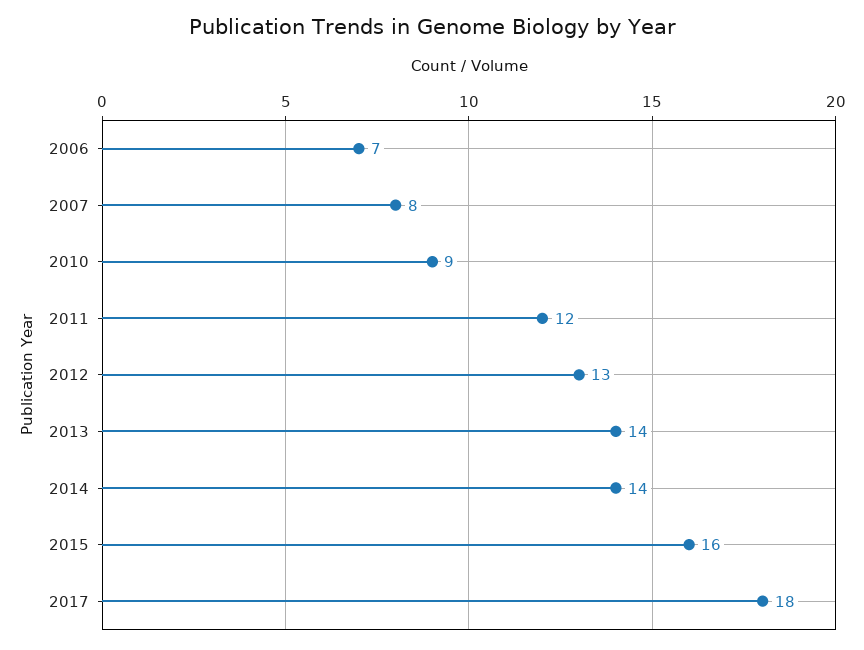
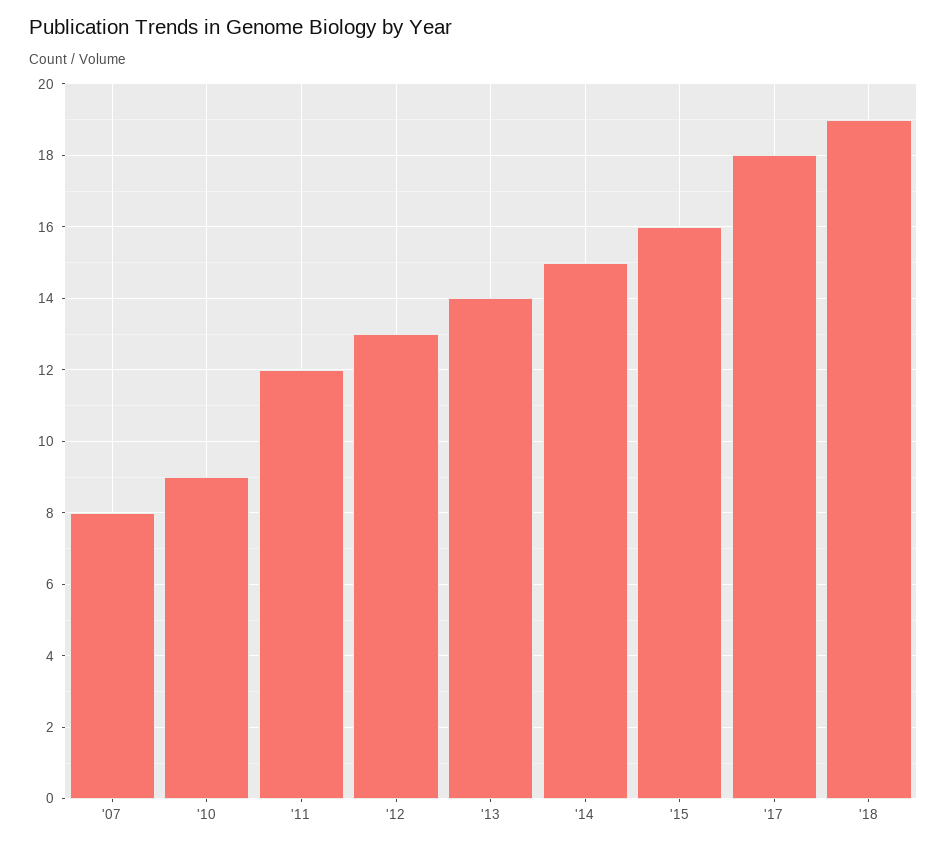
2006: 7 -> none
2014: 14 -> 15
'18: none -> 19

